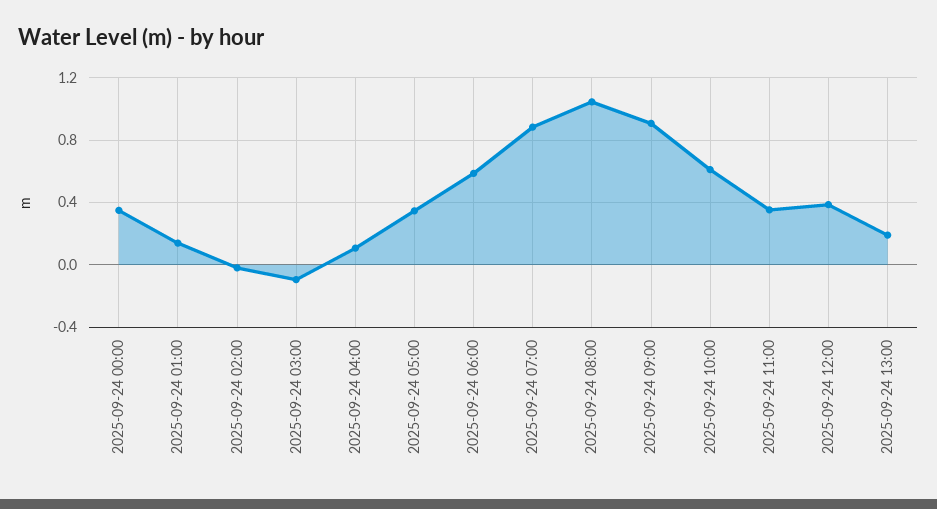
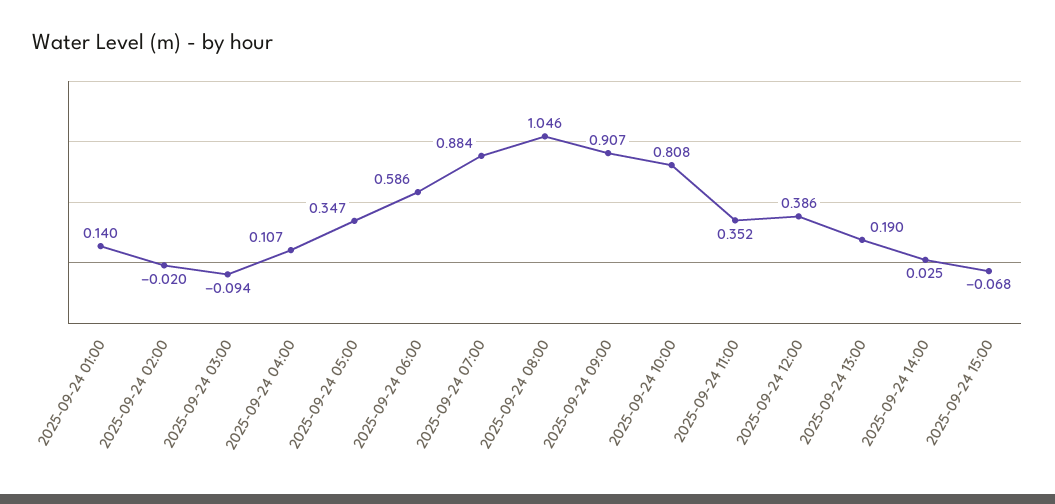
2025-09-24 00:00: 0.35 -> none
2025-09-24 10:00: 0.6 -> 0.808
2025-09-24 14:00: none -> 0.025
2025-09-24 15:00: none -> -0.068

